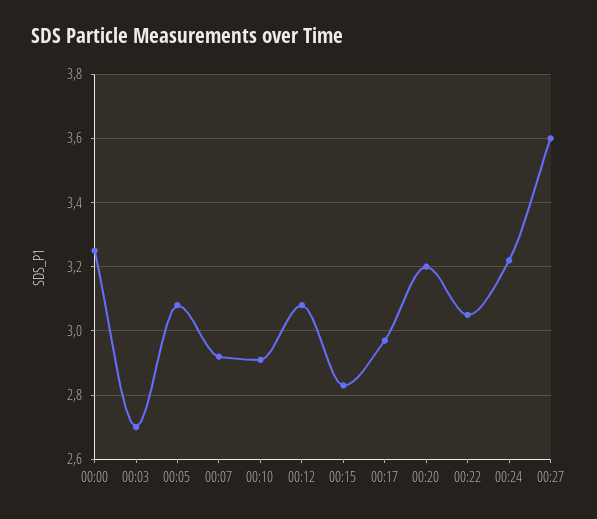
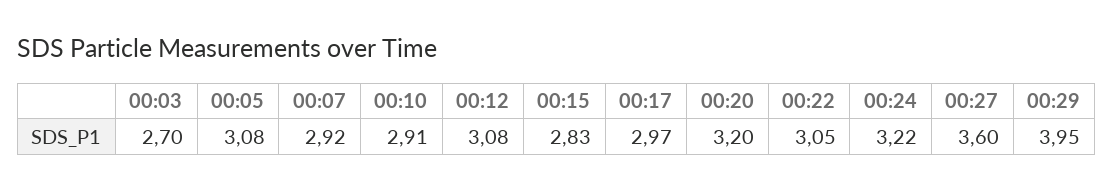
00:00: 3.25 -> none
00:29: none -> 3.95

